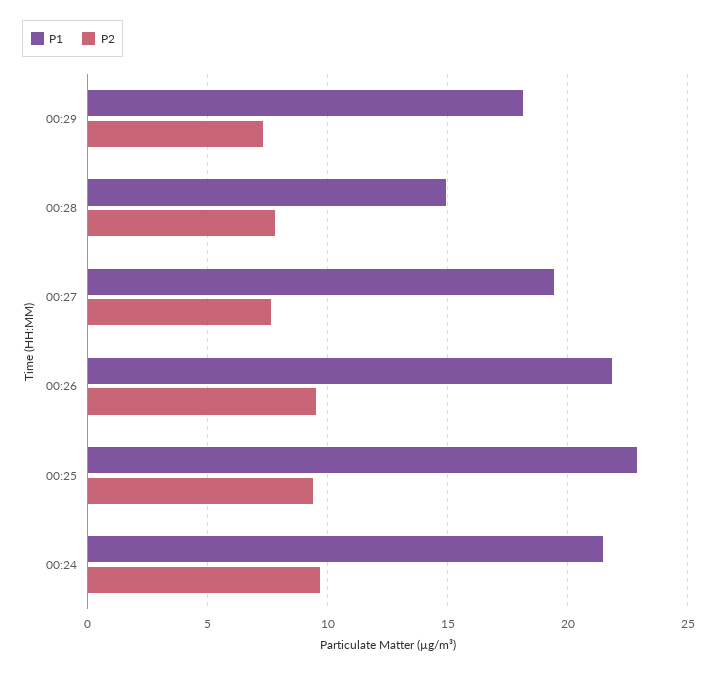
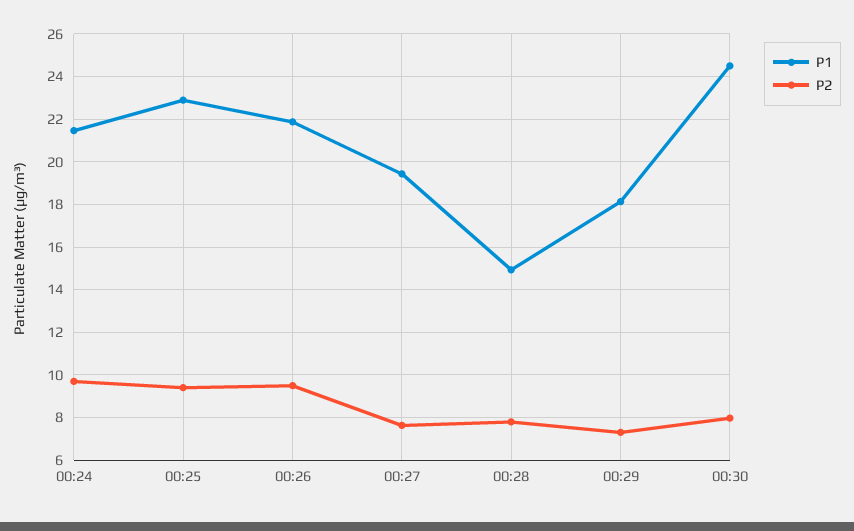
P1, 00:30: none -> 24.5
P2, 00:30: none -> 8

